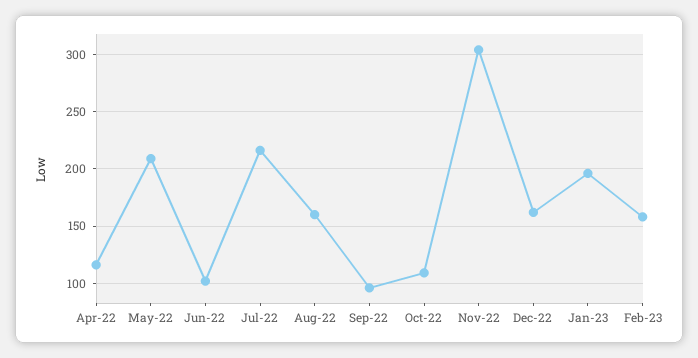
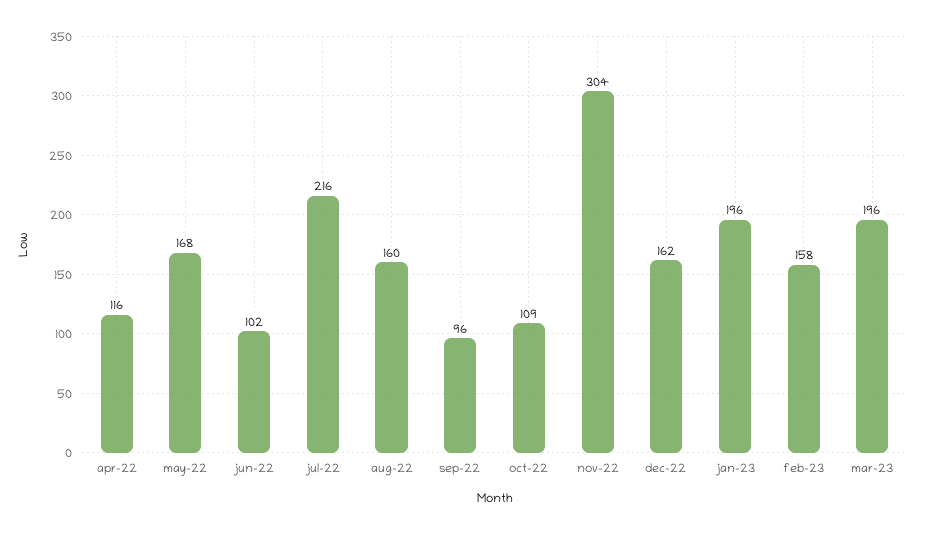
May-22: 210 -> 168
mar-23: none -> 196

